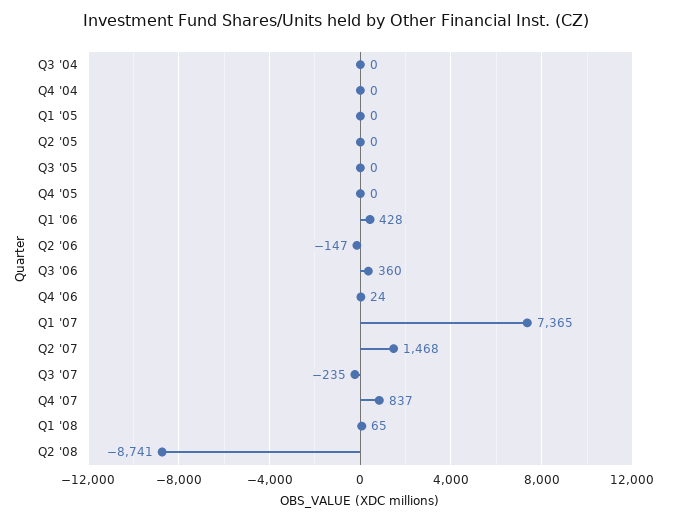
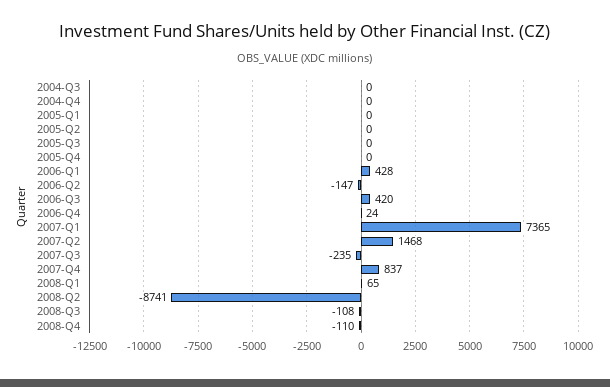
Q3 '06: 360 -> 420
2008-Q3: none -> -108
2008-Q4: none -> -110

